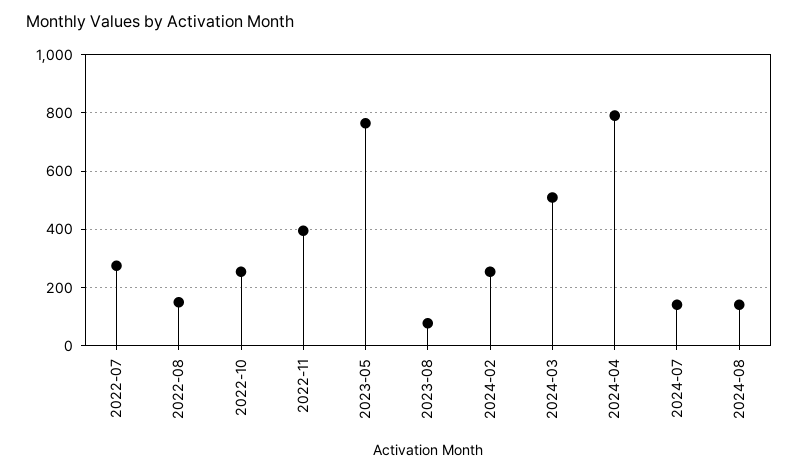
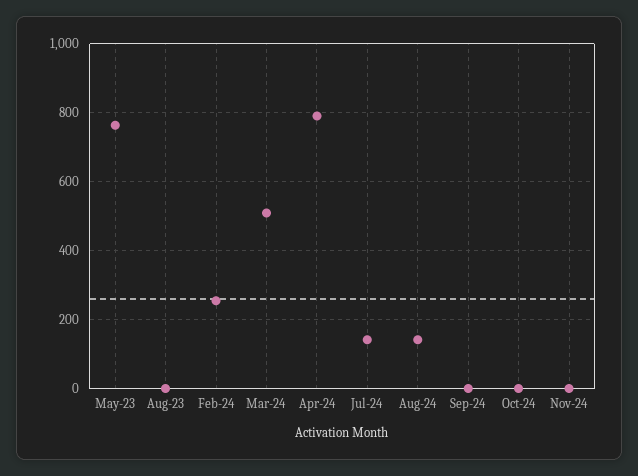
2022-07: 275 -> none
2022-08: 150 -> none
2022-10: 250 -> none
2022-11: 400 -> none
2023-08: 75 -> 0
Sep-24: none -> 0
Oct-24: none -> 0
Nov-24: none -> 0

